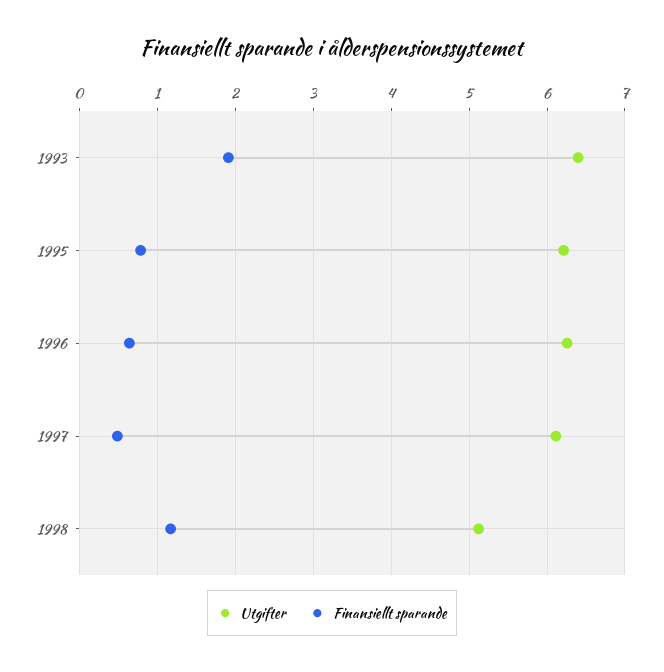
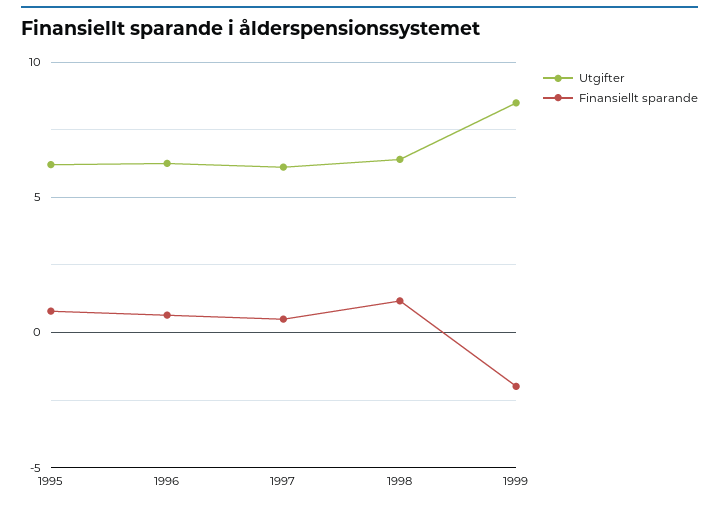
Utgifter, 1993: 6.4 -> none
Finansiellt sparande, 1993: 1.9 -> none
Utgifter, 1998: 5.1 -> 6.5
Utgifter, 1999: none -> 8.5
Finansiellt sparande, 1999: none -> -2

